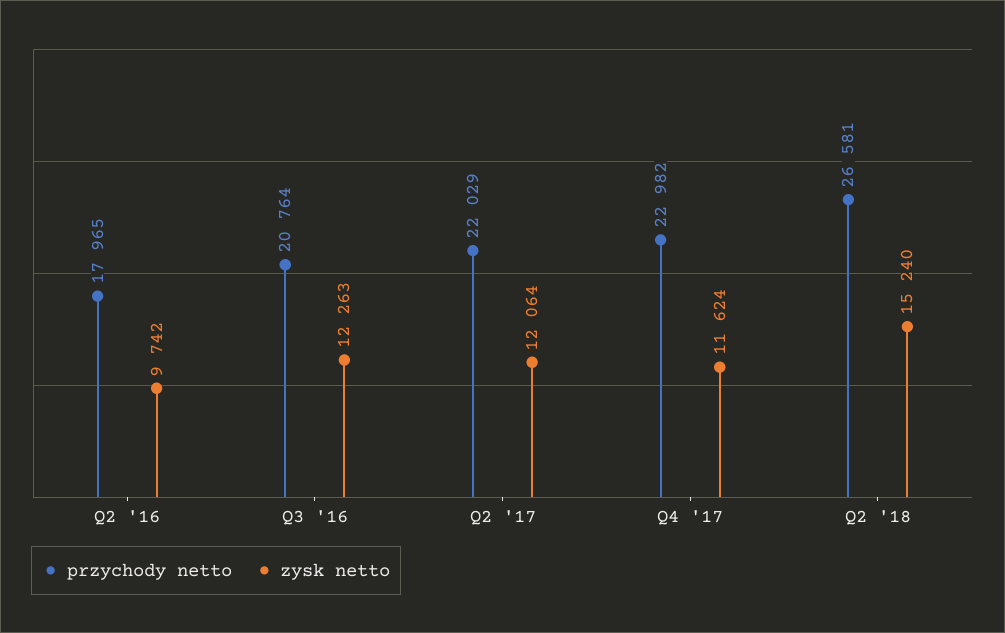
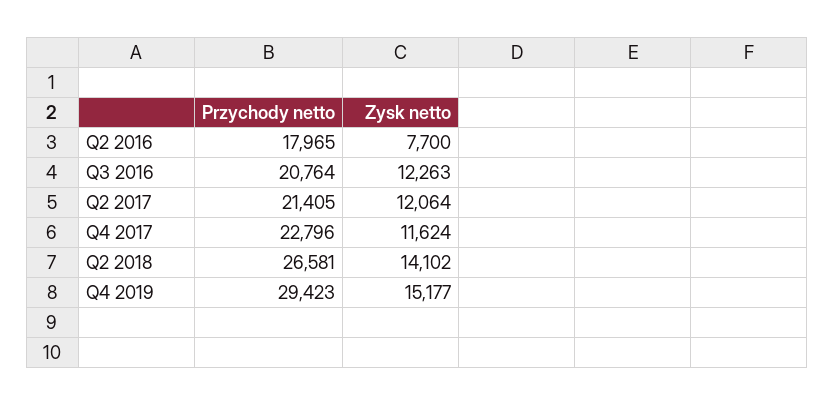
zysk netto, Q2 '16: 9742 -> 7700
przychody netto, Q2 '17: 22029 -> 21405
przychody netto, Q4 '17: 22982 -> 22796
zysk netto, Q2 '18: 15240 -> 14102
przychody netto, Q4 2019: none -> 29423
zysk netto, Q4 2019: none -> 15177

